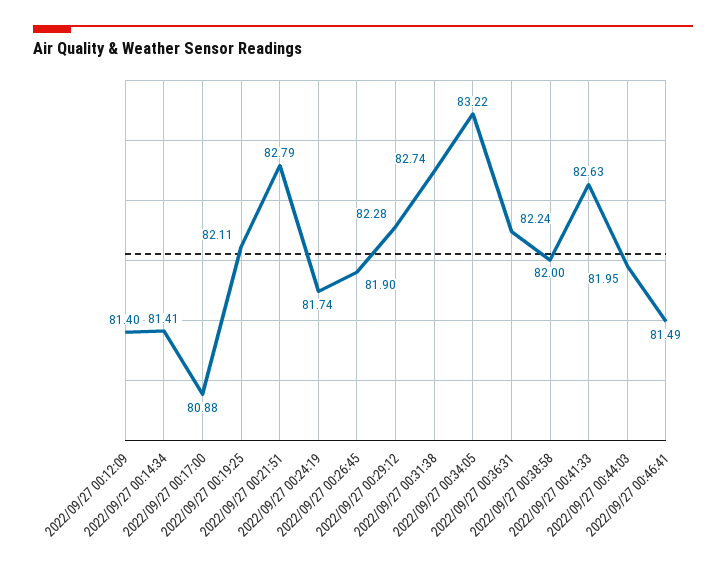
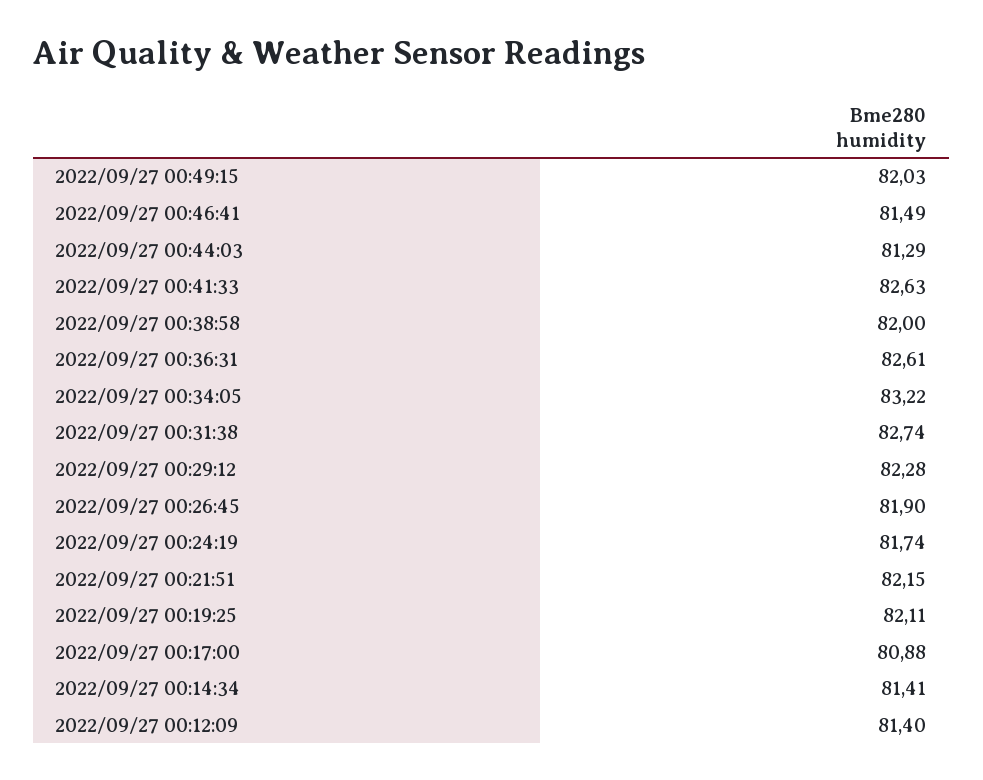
2022/09/27 00:21:51: 82.79 -> 82.15
2022/09/27 00:36:31: 82.24 -> 82.61
2022/09/27 00:44:03: 81.95 -> 81.29
2022/09/27 00:49:15: none -> 82.03

